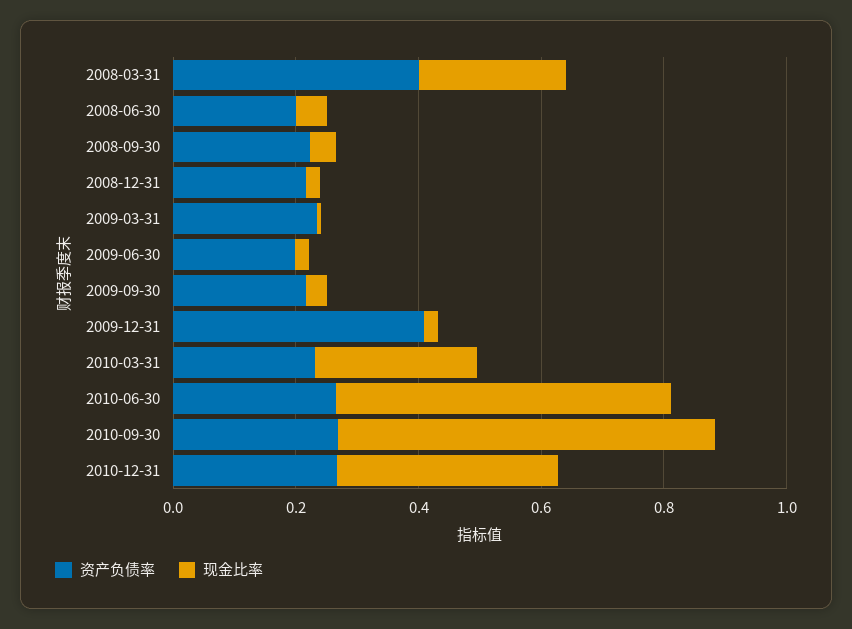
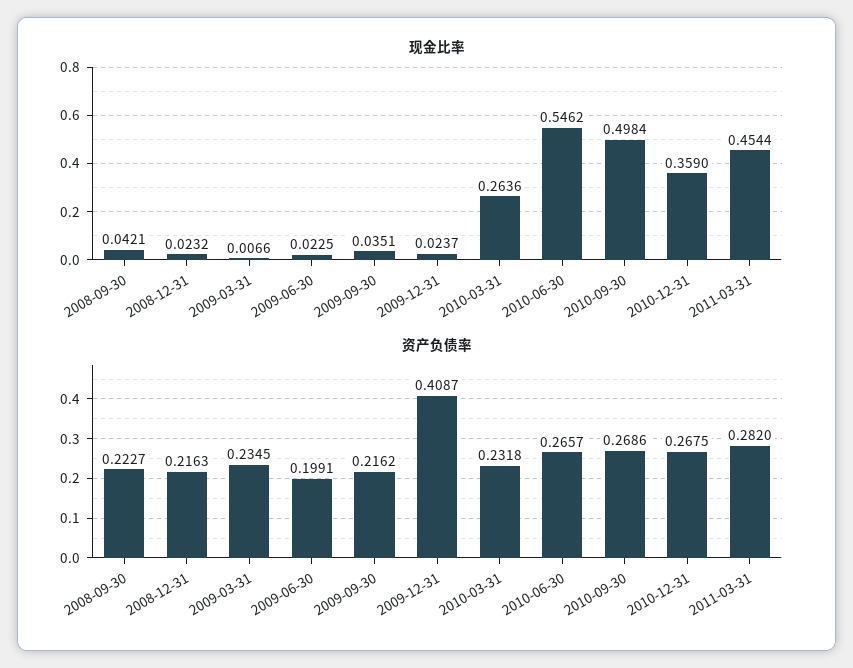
资产负债率, 2008-03-31: 0.4 -> none
现金比率, 2008-03-31: 0.25 -> none
资产负债率, 2008-06-30: 0.2 -> none
现金比率, 2008-06-30: 0.05 -> none
现金比率, 2010-09-30: 0.6 -> 0.4984
现金比率, 2011-03-31: none -> 0.4544
资产负债率, 2011-03-31: none -> 0.282

